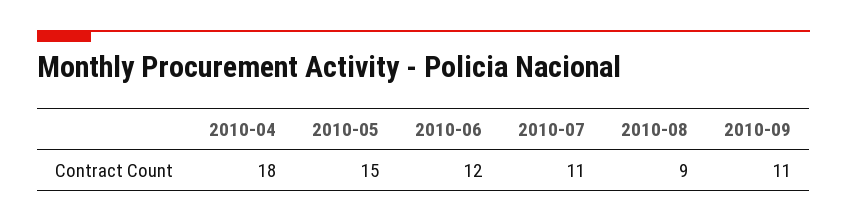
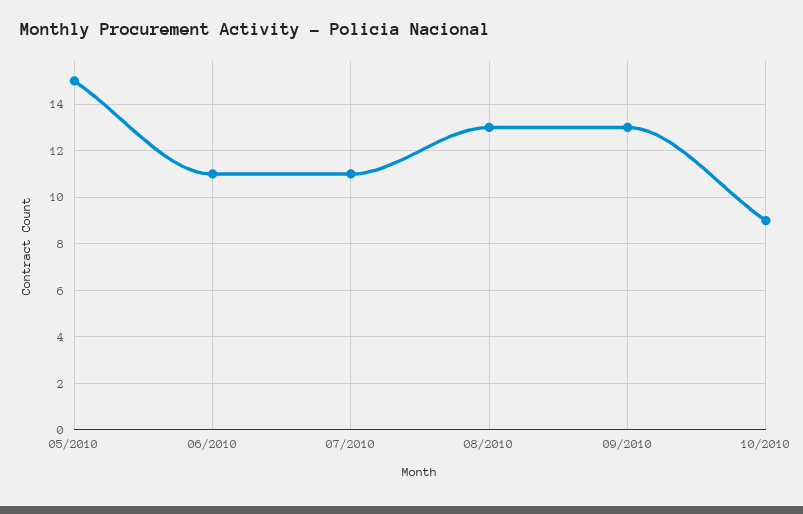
2010-04: 18 -> none
2010-06: 12 -> 11
2010-08: 9 -> 13
2010-09: 11 -> 13
10/2010: none -> 9

